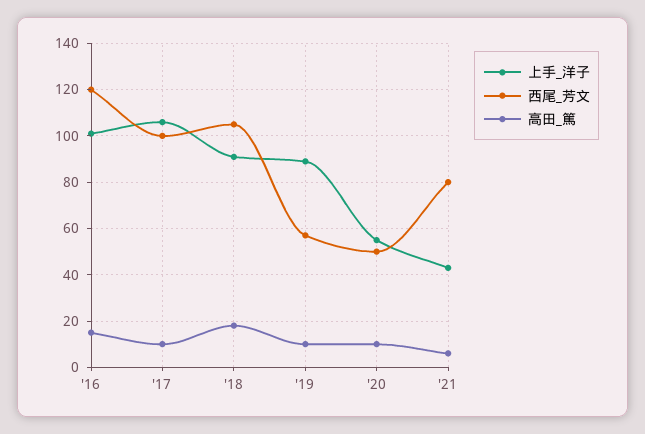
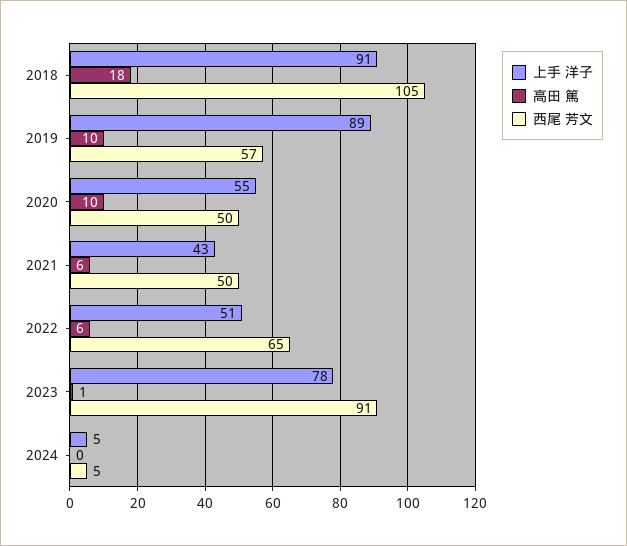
上手_洋子, '16: 100 -> none
西尾_芳文, '16: 120 -> none
高田_篤, '16: 15 -> none
上手_洋子, '17: 105 -> none
西尾_芳文, '17: 100 -> none
高田_篤, '17: 10 -> none
西尾_芳文, '21: 80 -> 50
上手_洋子, 2022: none -> 51
高田_篤, 2022: none -> 6
西尾_芳文, 2022: none -> 65
上手_洋子, 2023: none -> 78
高田_篤, 2023: none -> 1
西尾_芳文, 2023: none -> 91
上手_洋子, 2024: none -> 5
高田_篤, 2024: none -> 0
西尾_芳文, 2024: none -> 5

